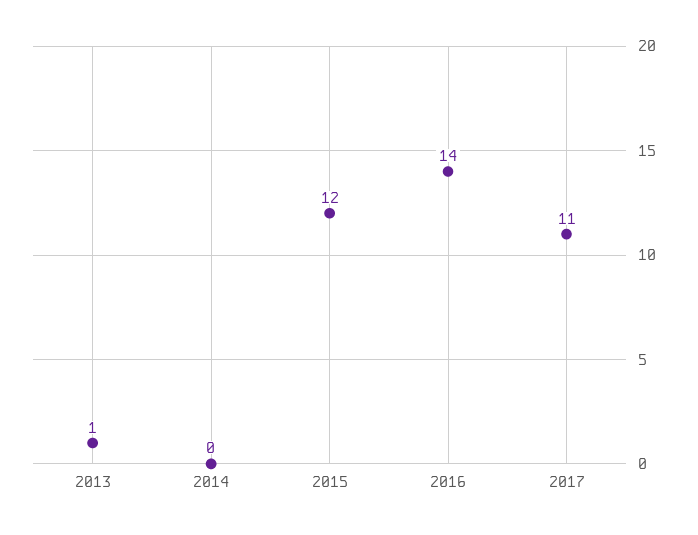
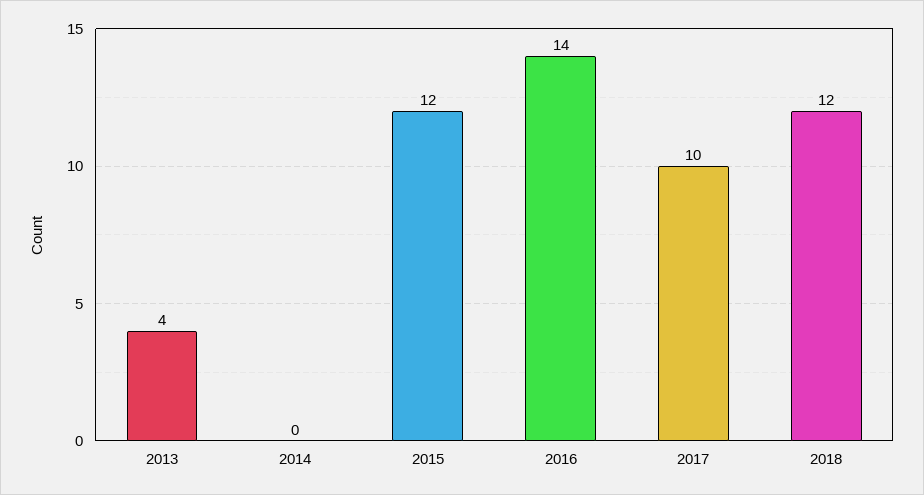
2013: 1 -> 4
2017: 11 -> 10
2018: none -> 12

